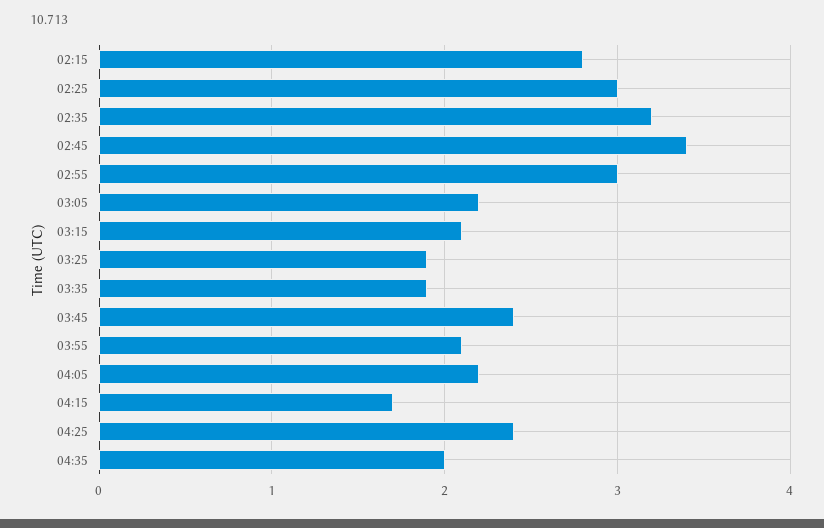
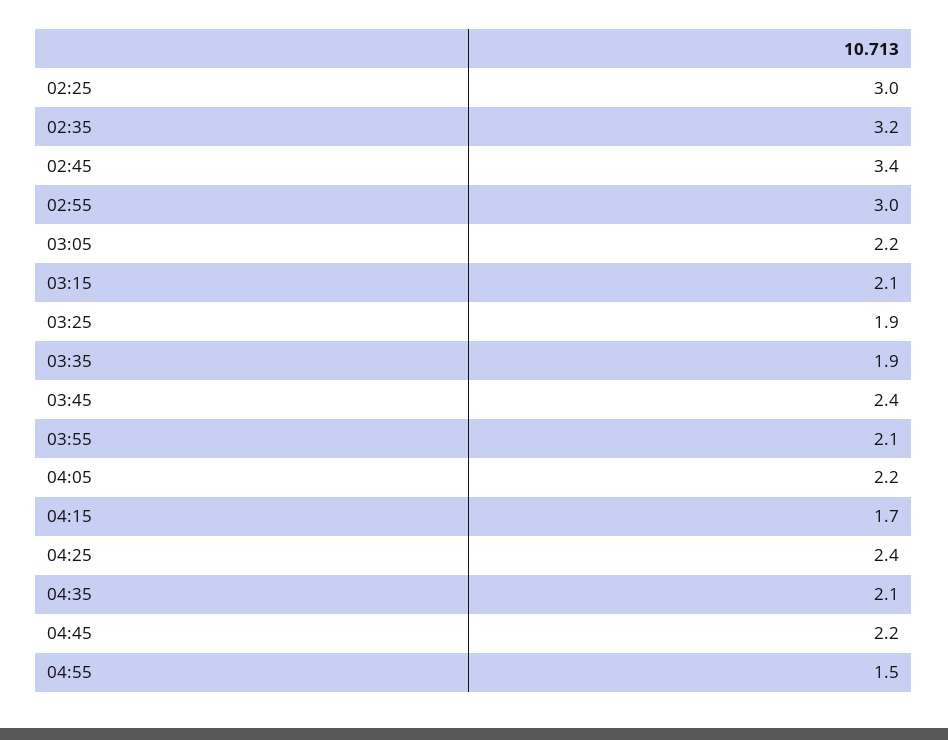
02:15: 2.8 -> none
04:35: 2 -> 2.1
04:45: none -> 2.2
04:55: none -> 1.5

